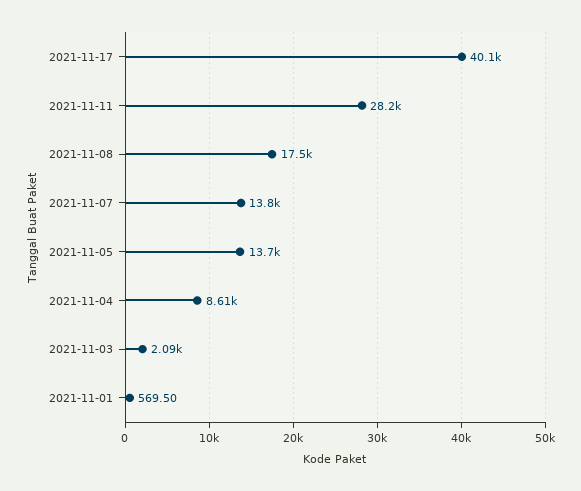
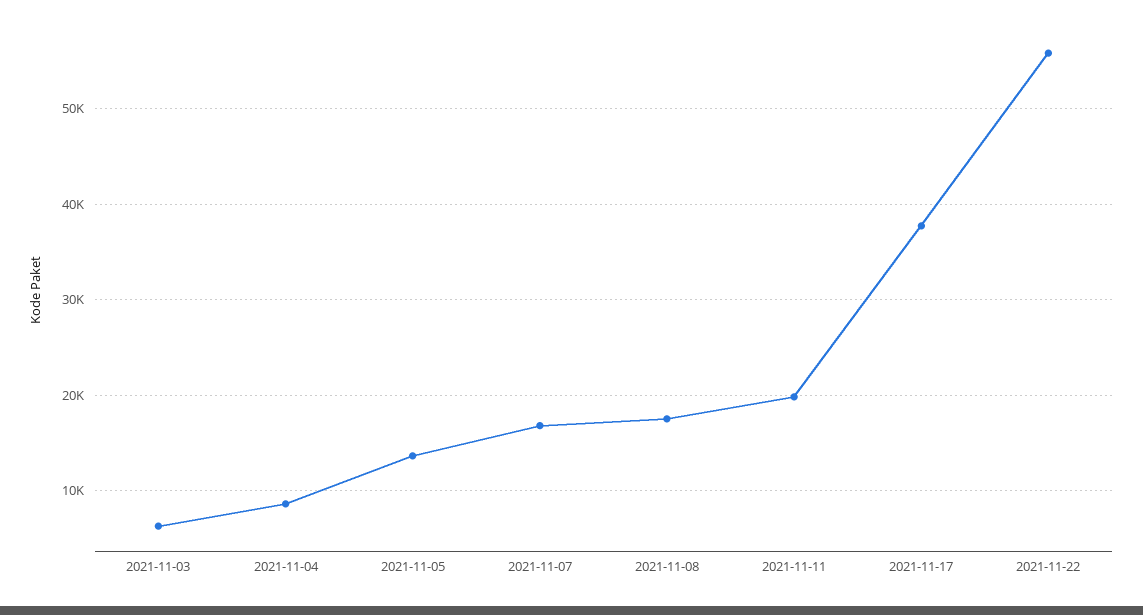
2021-11-17: 40100 -> 38000
2021-11-11: 28200 -> 20000
2021-11-07: 13800 -> 17000
2021-11-03: 2090 -> 6000
2021-11-01: 569.5 -> none
2021-11-22: none -> 56000

